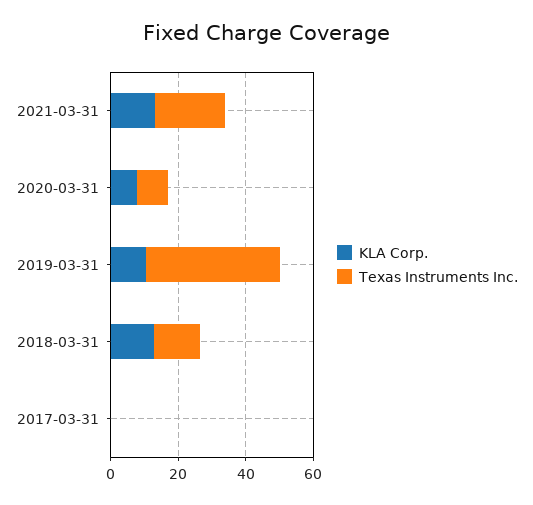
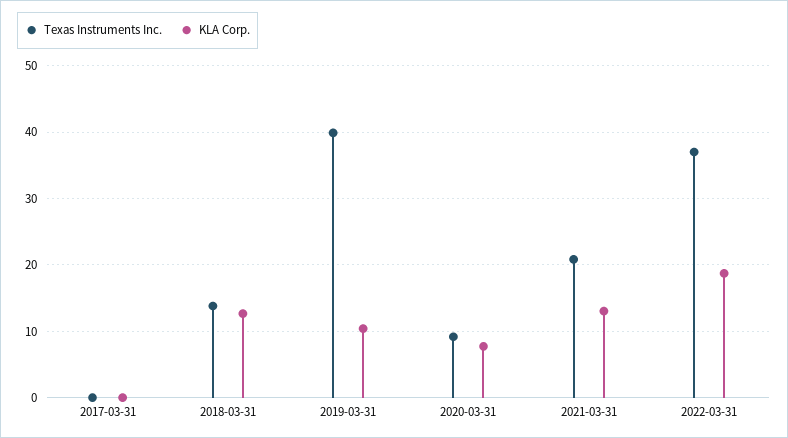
Texas Instruments Inc., 2022-03-31: none -> 37
KLA Corp., 2022-03-31: none -> 19

